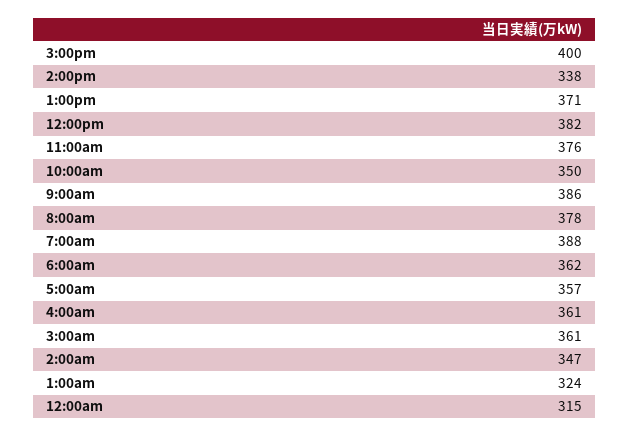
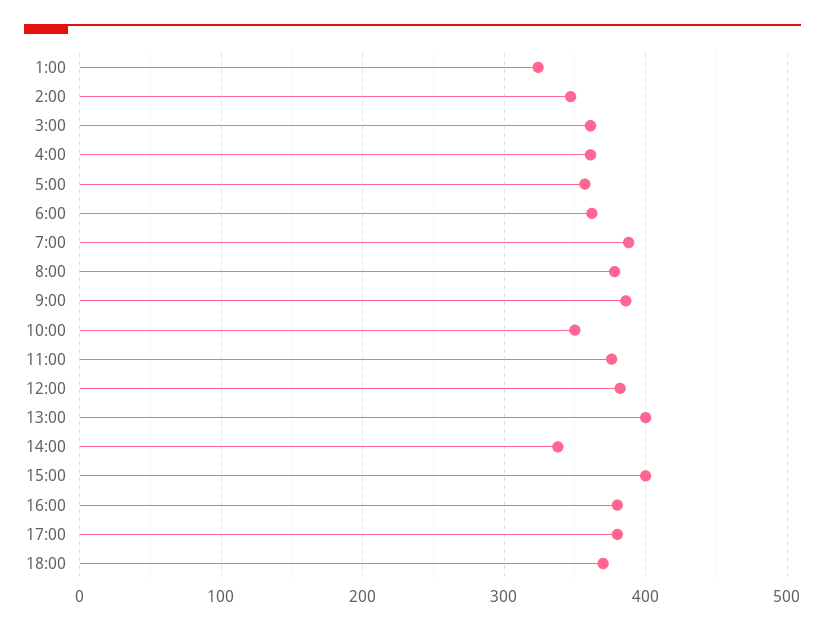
1:00pm: 371 -> 400
12:00am: 315 -> none
16:00: none -> 380
17:00: none -> 380
18:00: none -> 370

